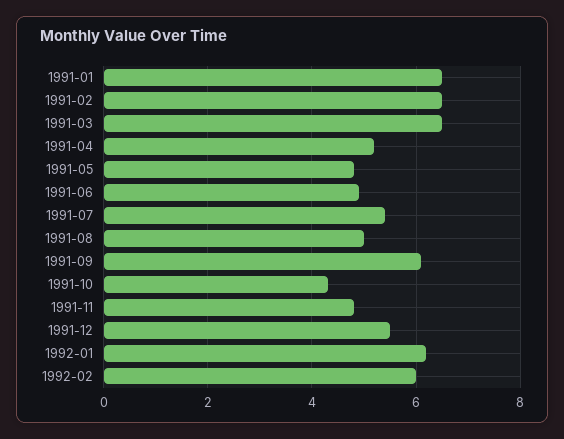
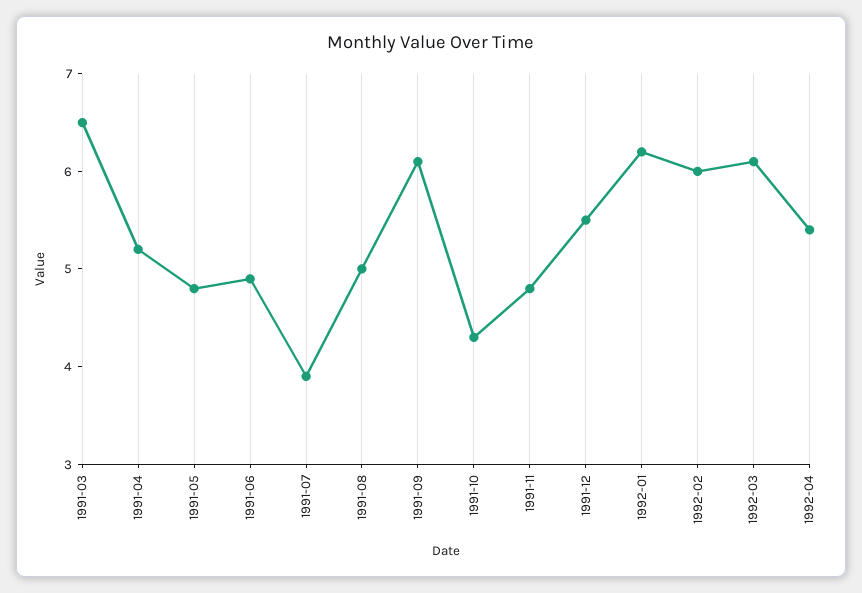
1991-01: 6.5 -> none
1991-02: 6.5 -> none
1991-07: 5.5 -> 3.9
1992-03: none -> 6.1
1992-04: none -> 5.4

